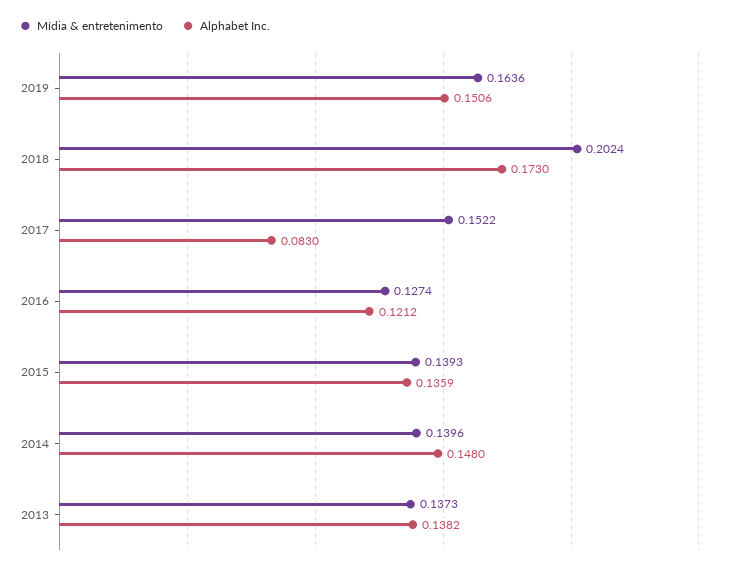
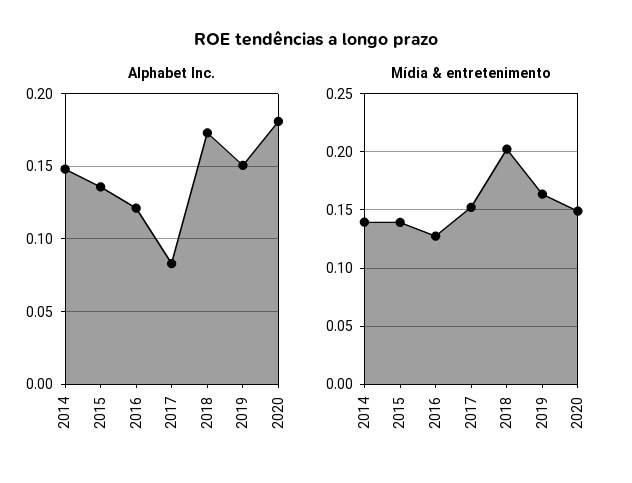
Mídia & entretenimento, 2013: 0.1373 -> none
Alphabet Inc., 2013: 0.1382 -> none
Alphabet Inc., 2020: none -> 0.18
Mídia & entretenimento, 2020: none -> 0.15

